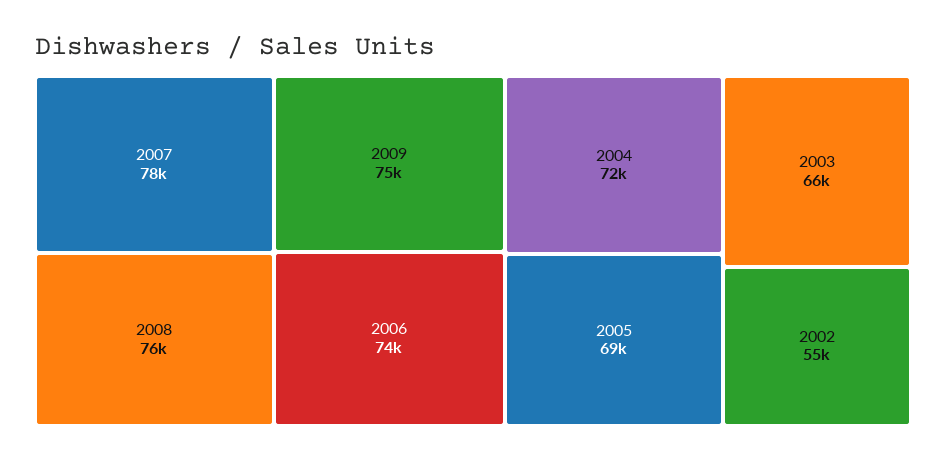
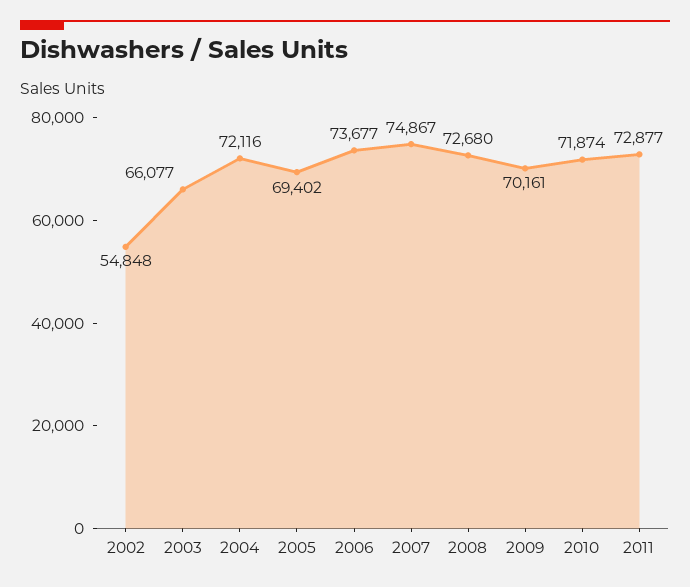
2007: 78000 -> 74867
2008: 76000 -> 72680
2009: 75000 -> 70161
2010: none -> 71874
2011: none -> 72877

